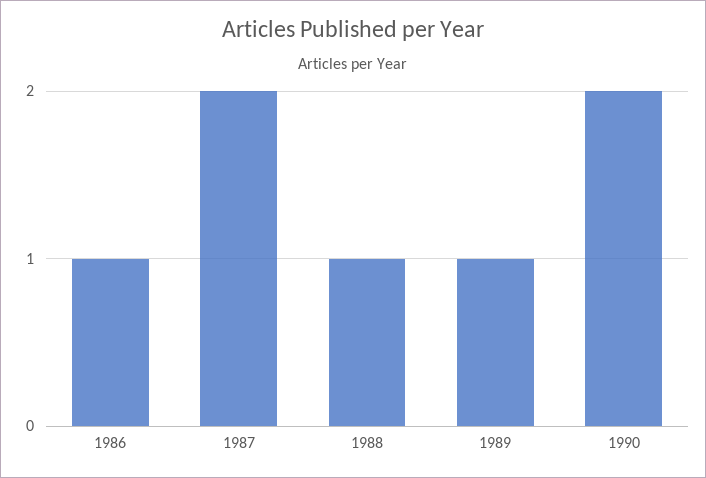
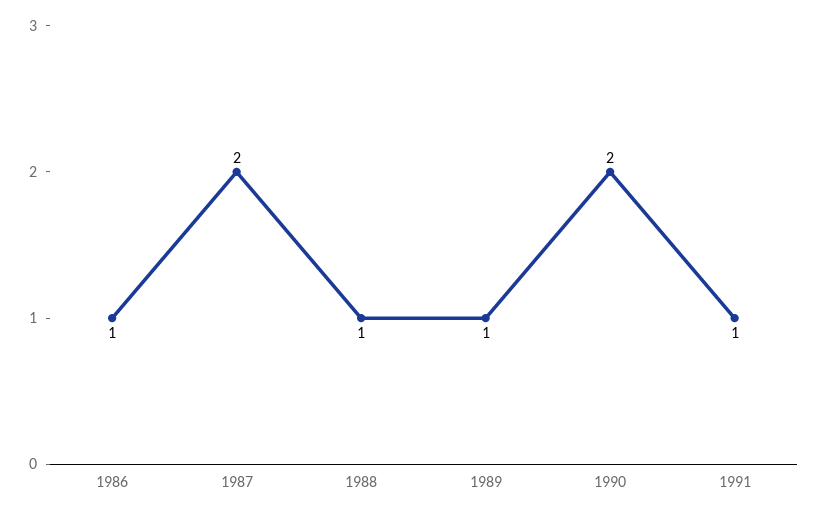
1991: none -> 1

